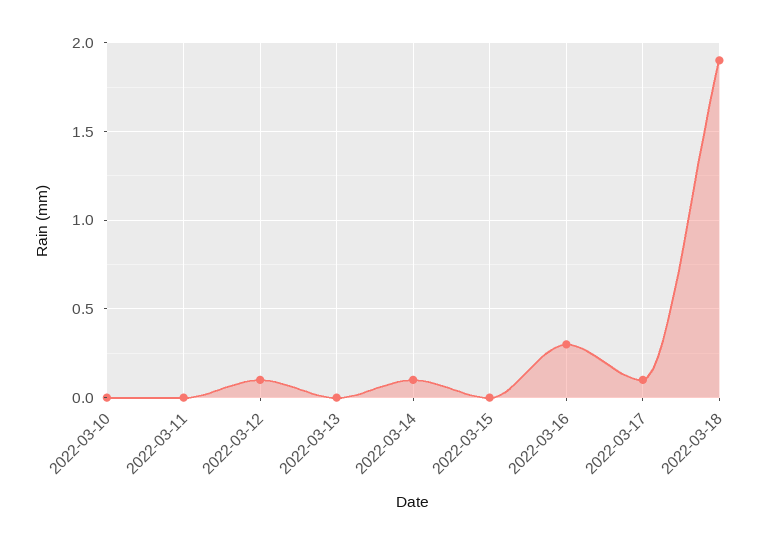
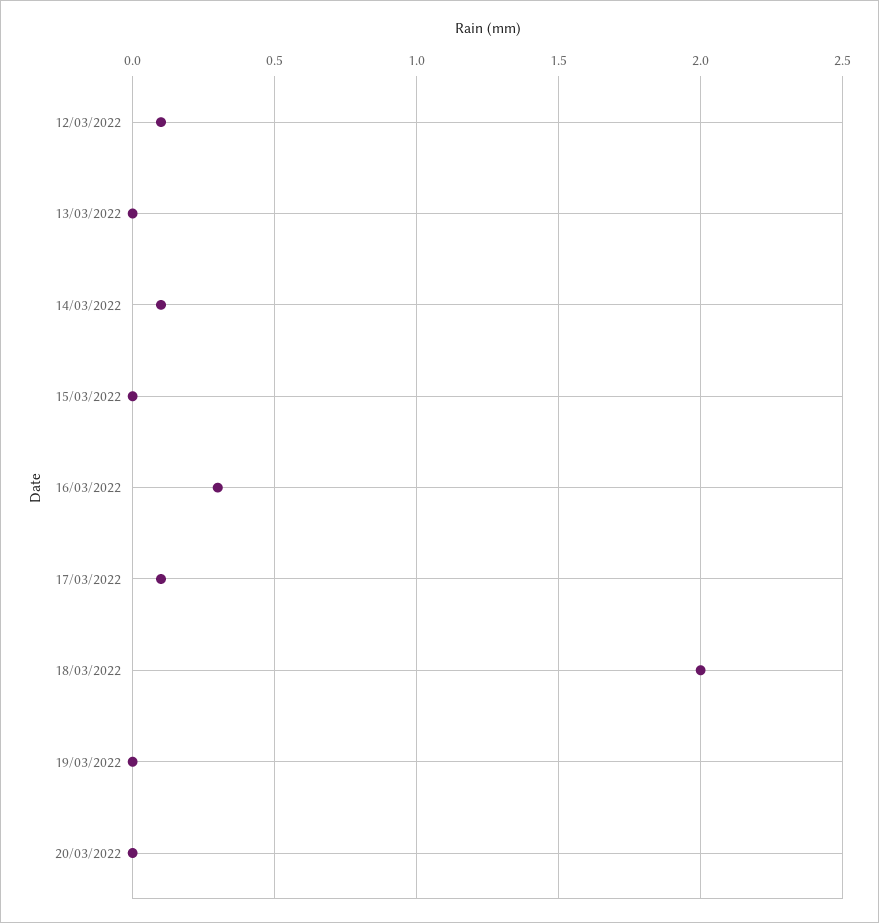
2022-03-10: 0 -> none
2022-03-11: 0 -> none
2022-03-18: 1.9 -> 2
19/03/2022: none -> 0
20/03/2022: none -> 0

